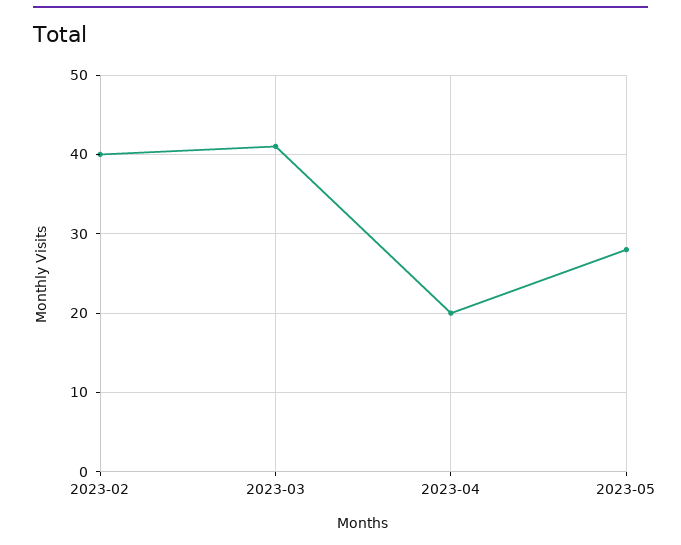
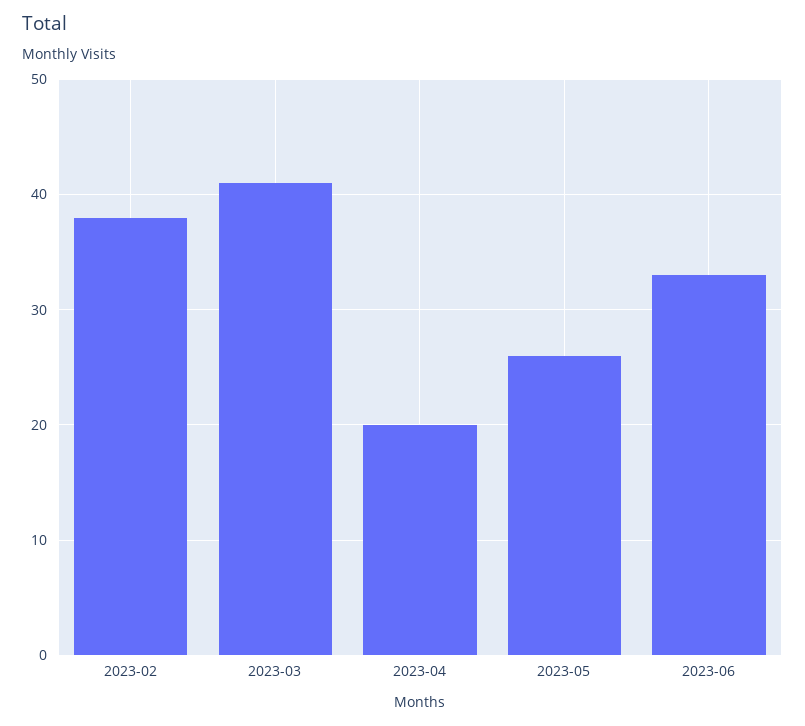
2023-02: 40 -> 38
2023-05: 28 -> 26
2023-06: none -> 33

